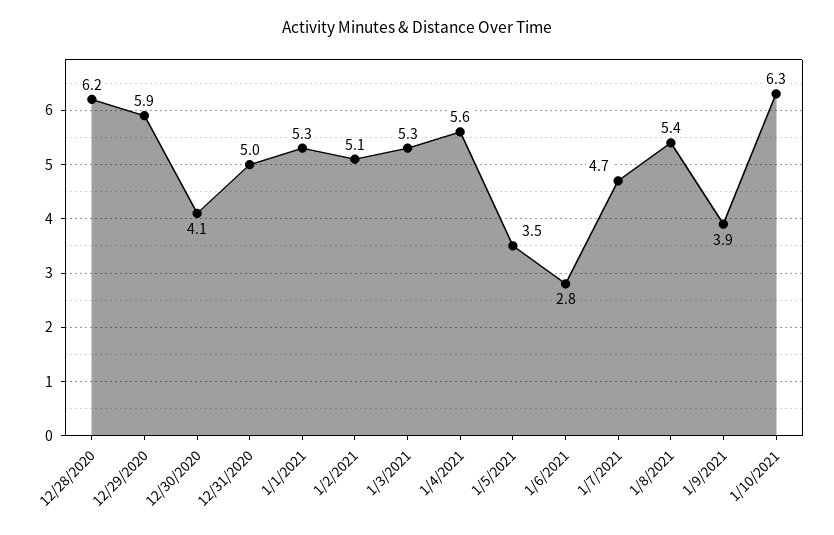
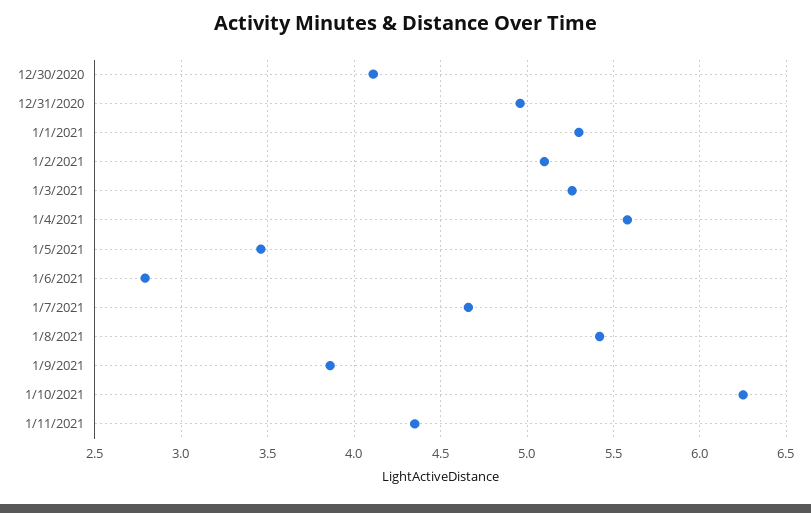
12/28/2020: 6.2 -> none
12/29/2020: 5.9 -> none
1/11/2021: none -> 4.35

